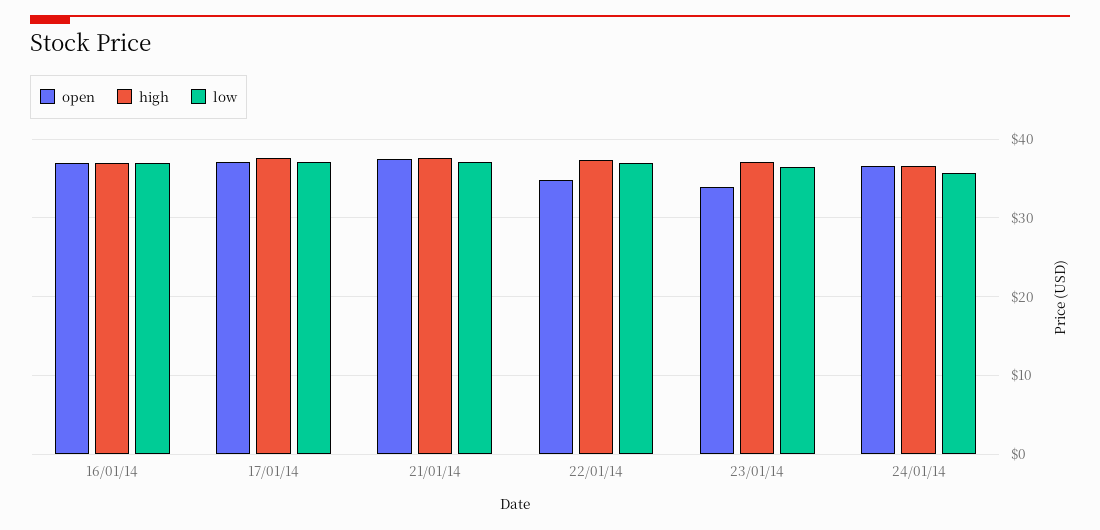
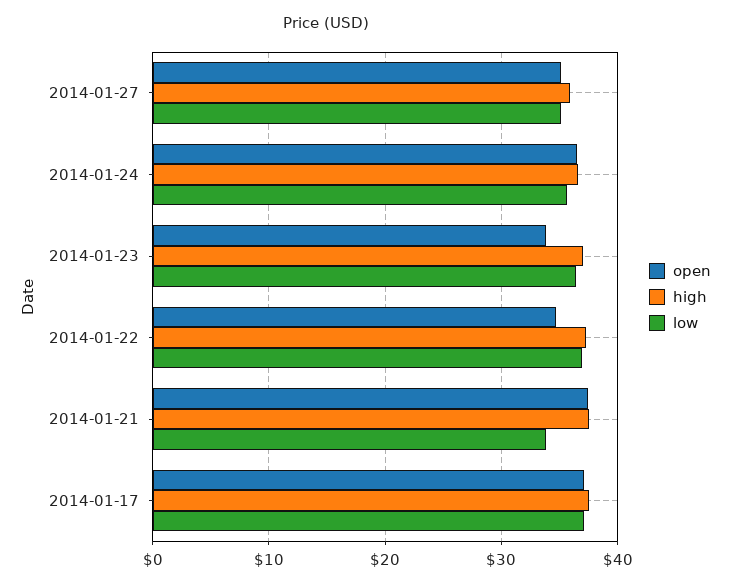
open, 16/01/14: 37 -> none
high, 16/01/14: 37 -> none
low, 16/01/14: 37 -> none
low, 21/01/14: 37 -> 34
open, 2014-01-27: none -> 35
high, 2014-01-27: none -> 36
low, 2014-01-27: none -> 35

